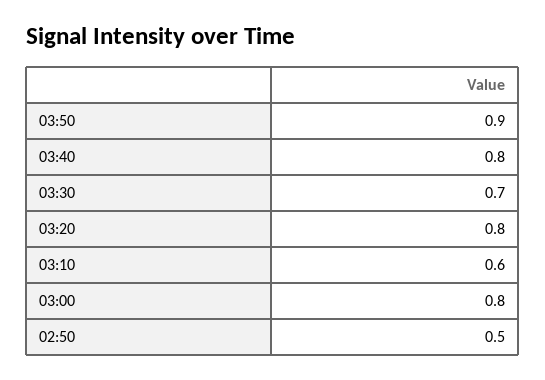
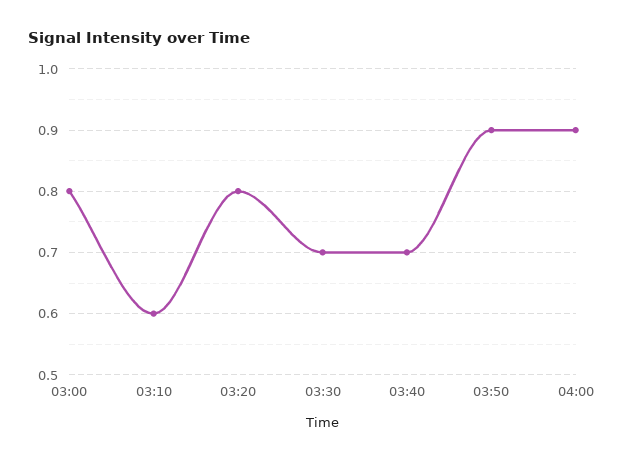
03:40: 0.8 -> 0.7
02:50: 0.5 -> none
04:00: none -> 0.9

